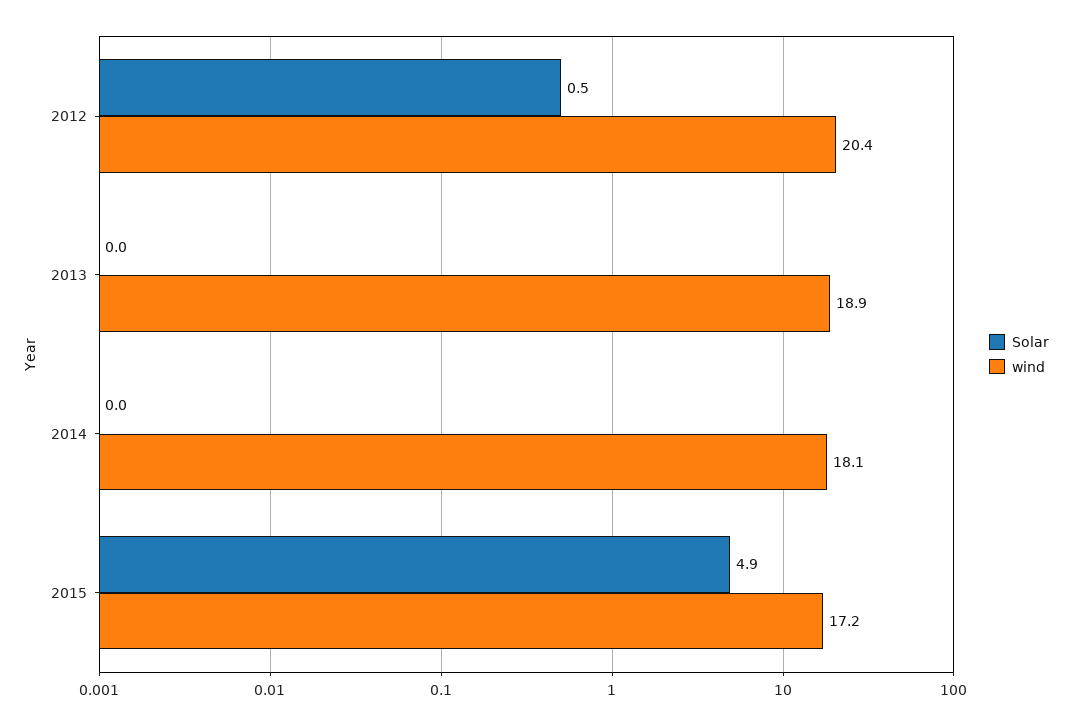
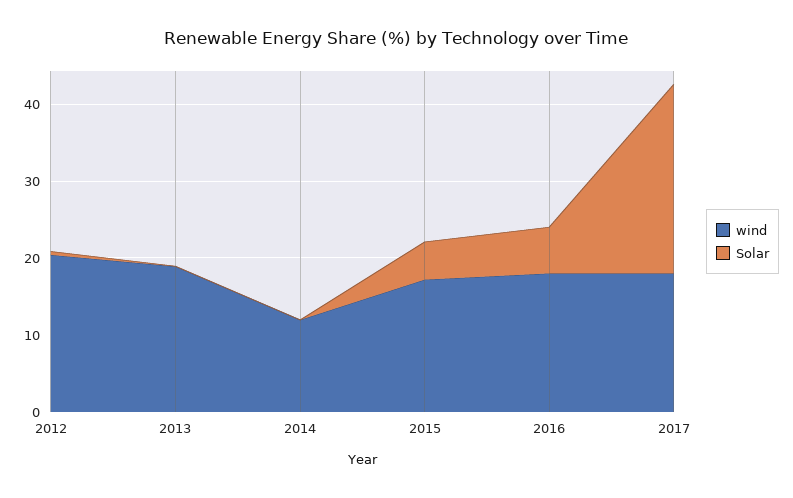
wind, 2014: 18.1 -> 12
wind, 2016: none -> 18
Solar, 2016: none -> 6
wind, 2017: none -> 18
Solar, 2017: none -> 24

